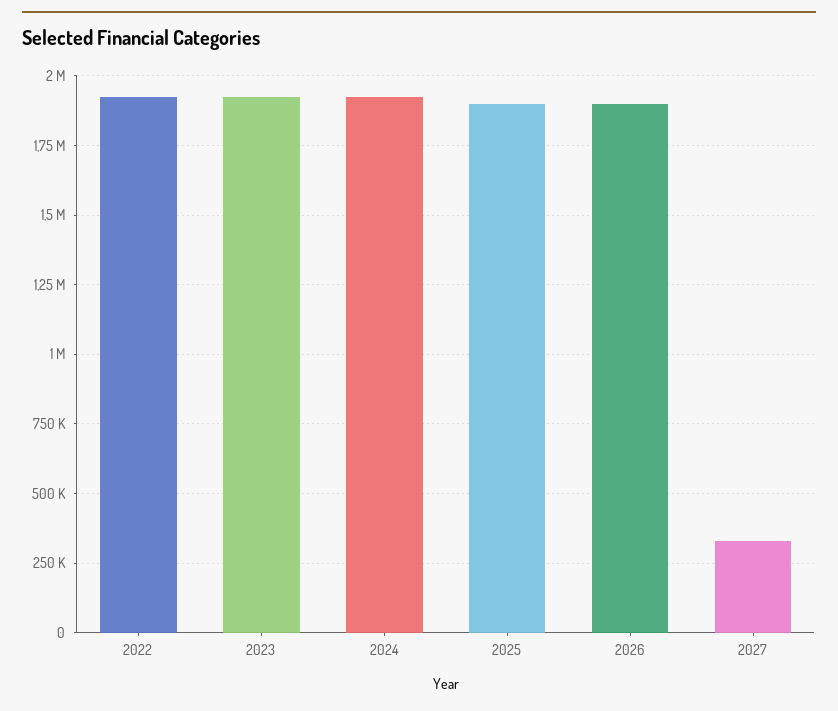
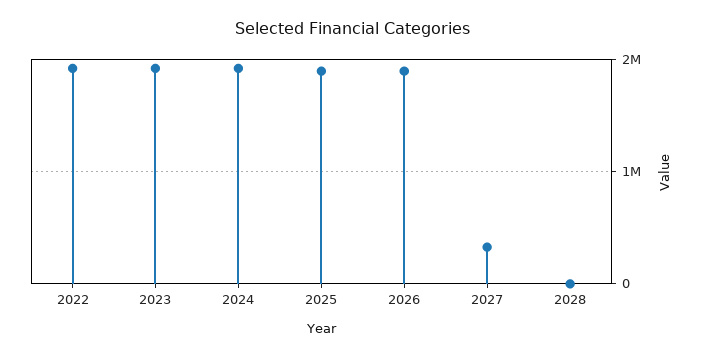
2028: none -> 0

